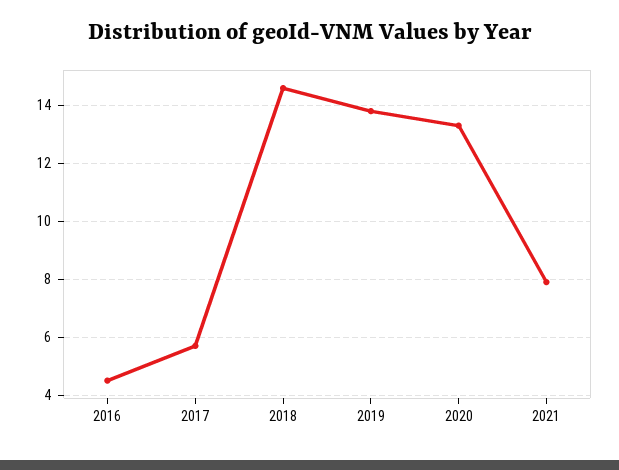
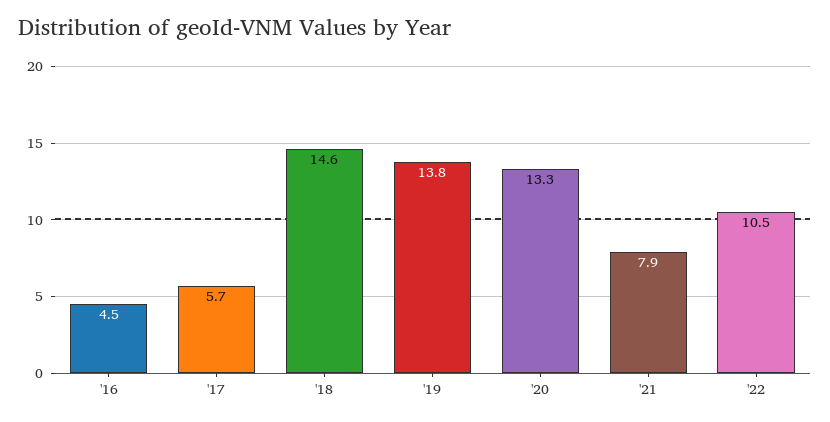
'22: none -> 10.5

